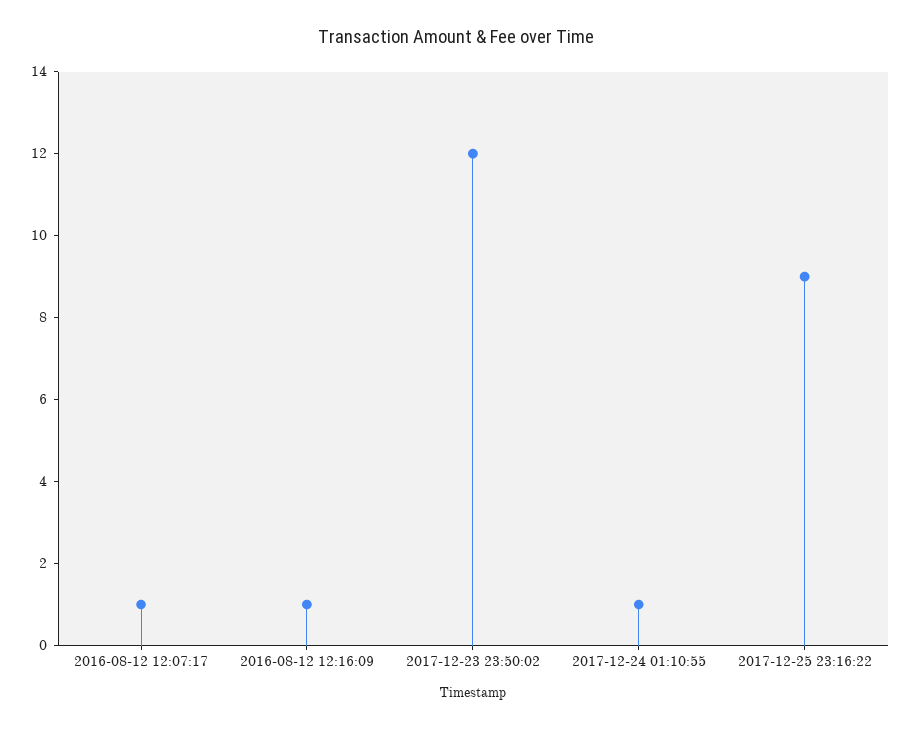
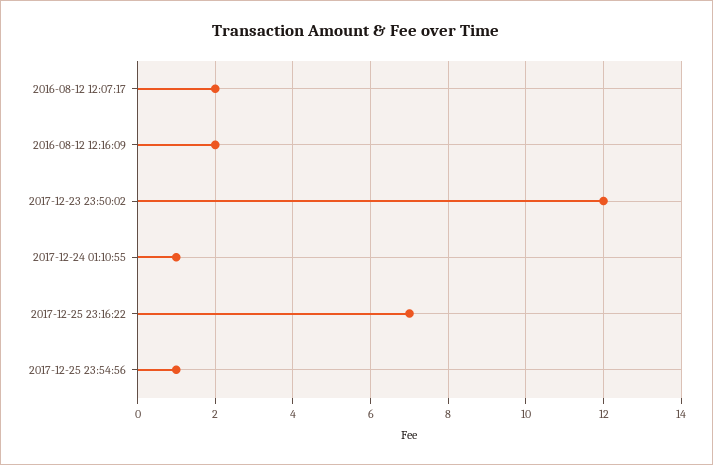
2016-08-12 12:07:17: 1 -> 2
2016-08-12 12:16:09: 1 -> 2
2017-12-25 23:16:22: 9 -> 7
2017-12-25 23:54:56: none -> 1

